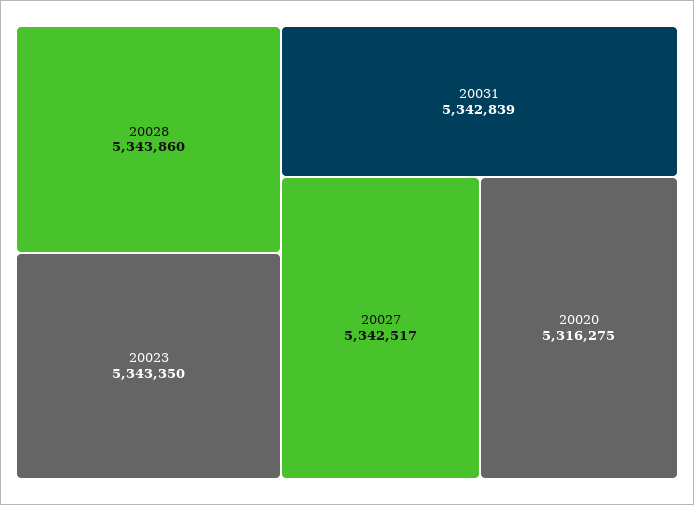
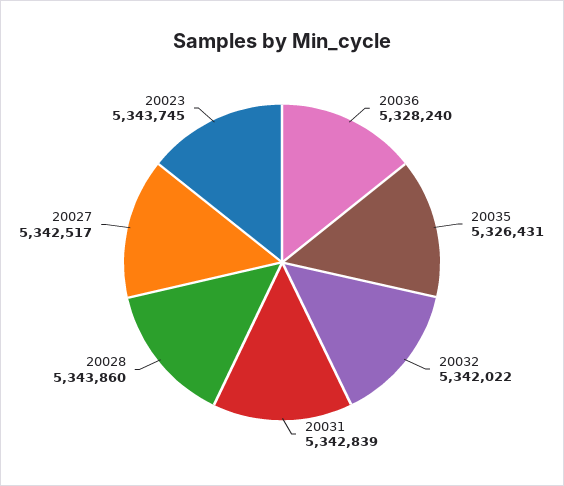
20023: 5343350 -> 5343745
20020: 5316275 -> none
20036: none -> 5328240
20035: none -> 5326431
20032: none -> 5342022

